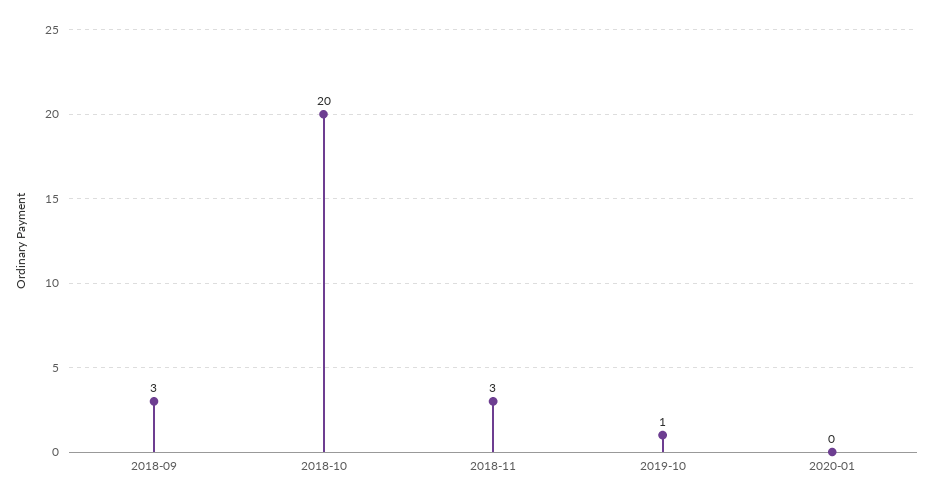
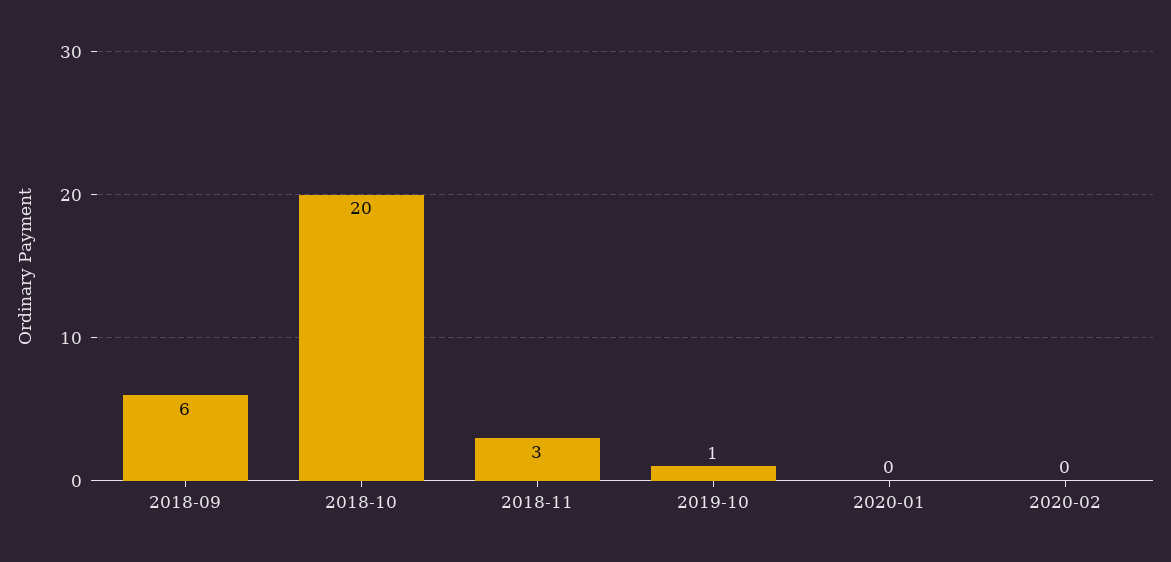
2018-09: 3 -> 6
2020-02: none -> 0

